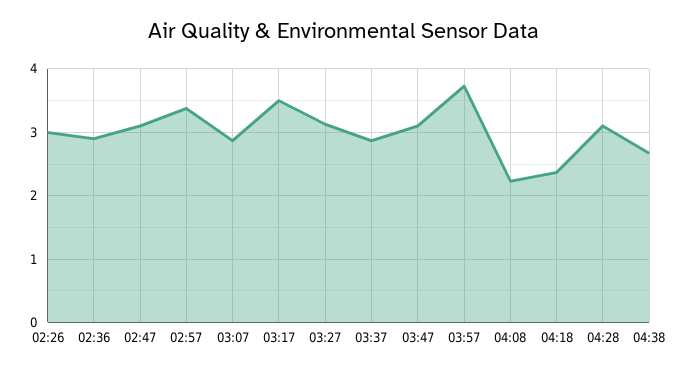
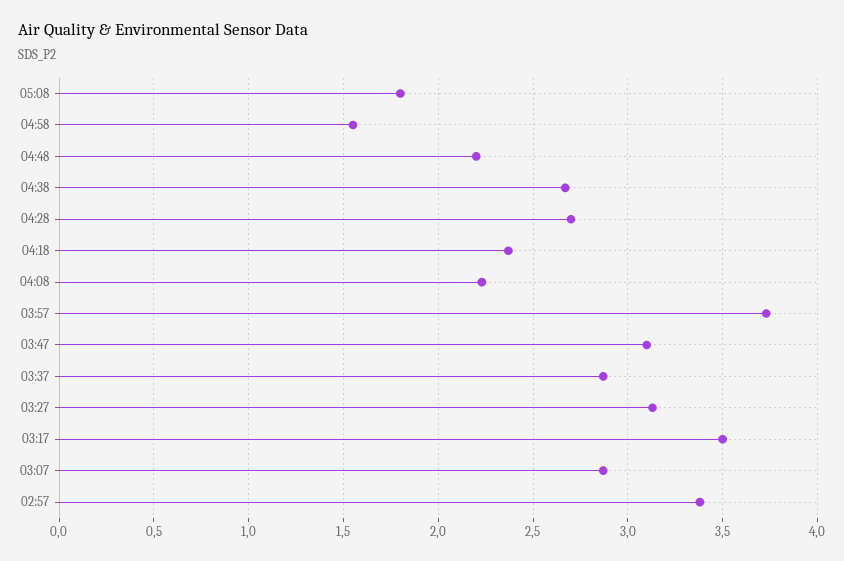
02:26: 3 -> none
02:36: 2.9 -> none
02:47: 3.1 -> none
04:28: 3.1 -> 2.7
05:08: none -> 1.8
04:58: none -> 1.55
04:48: none -> 2.2

